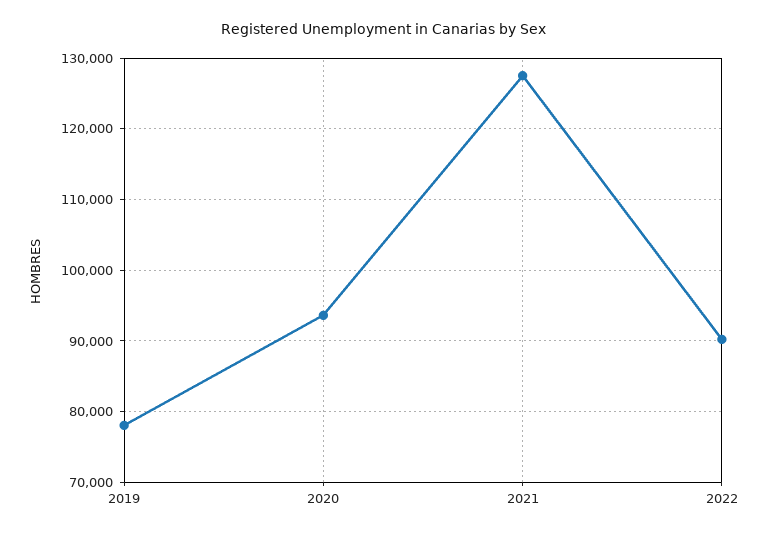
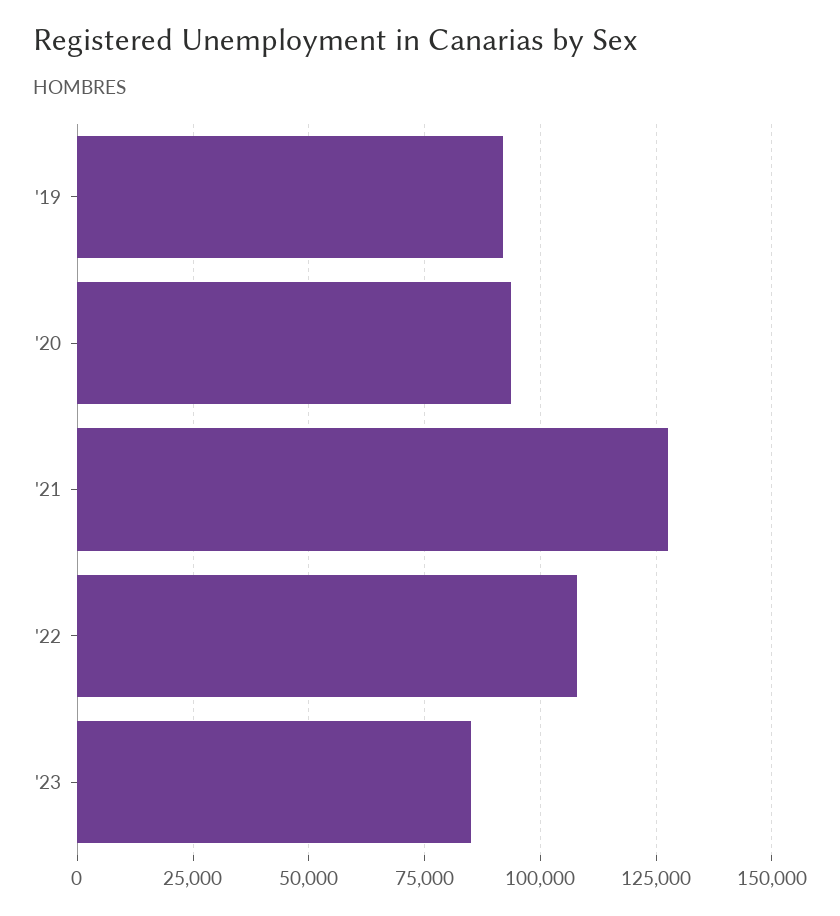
2019: 78000 -> 92500
2022: 90000 -> 107500
'23: none -> 85000

